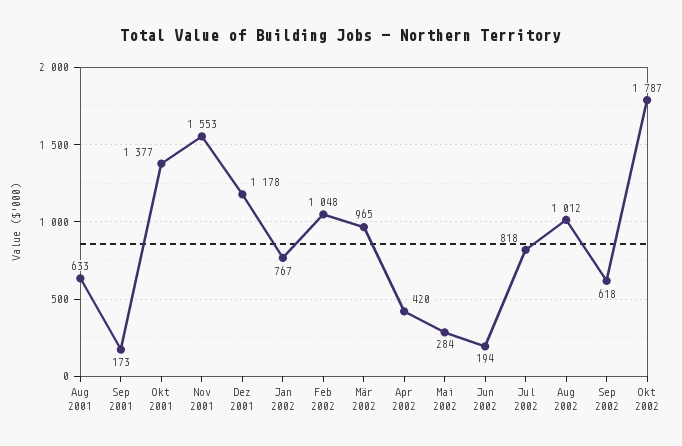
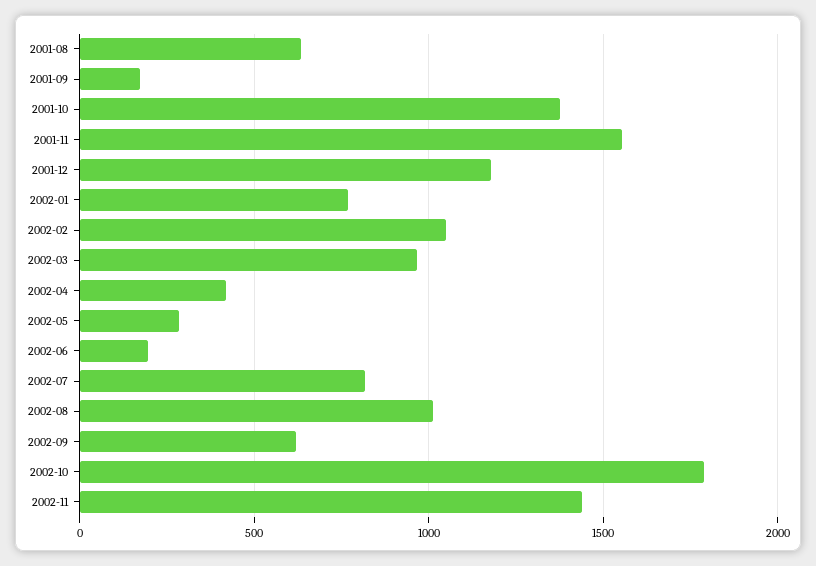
2002-11: none -> 1450

